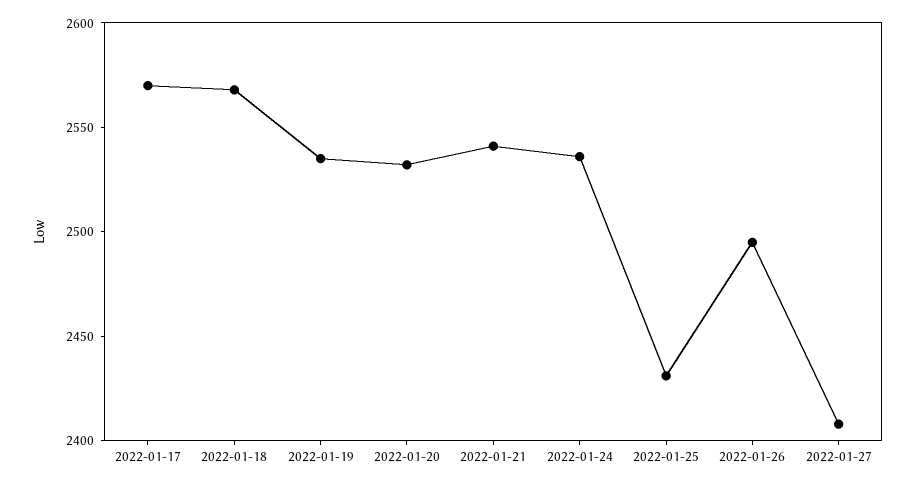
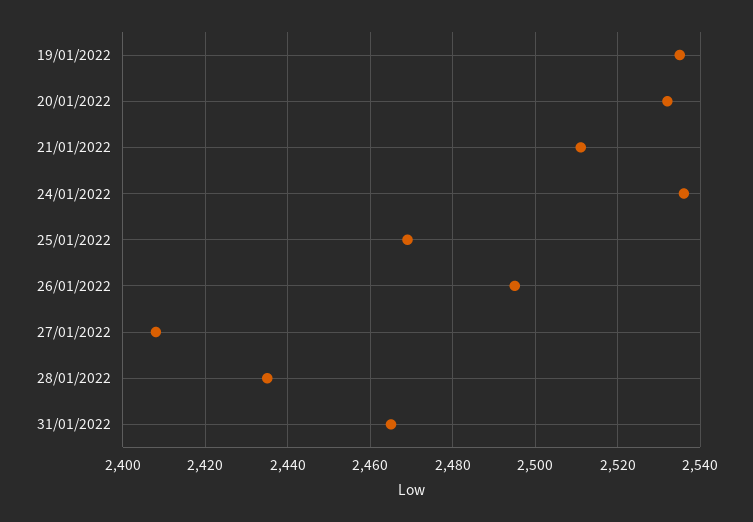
2022-01-17: 2570 -> none
2022-01-18: 2570 -> none
2022-01-21: 2540 -> 2510
2022-01-25: 2430 -> 2470
28/01/2022: none -> 2435
31/01/2022: none -> 2465

